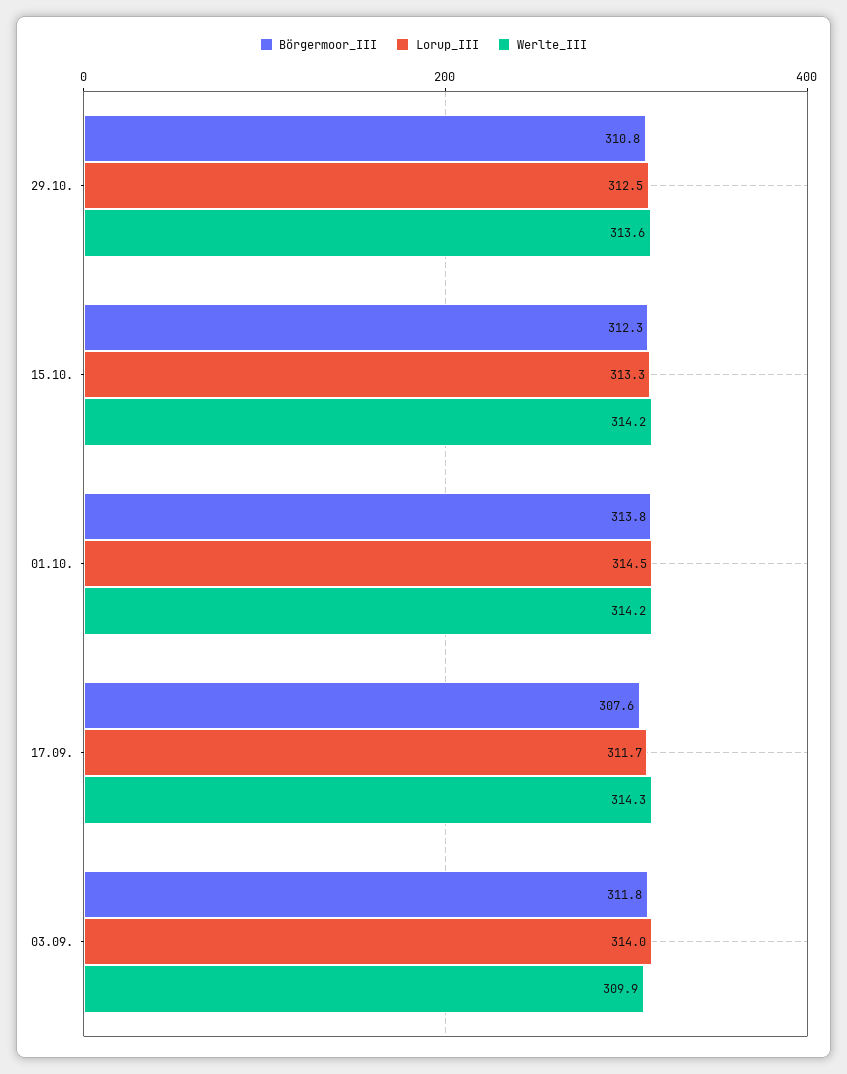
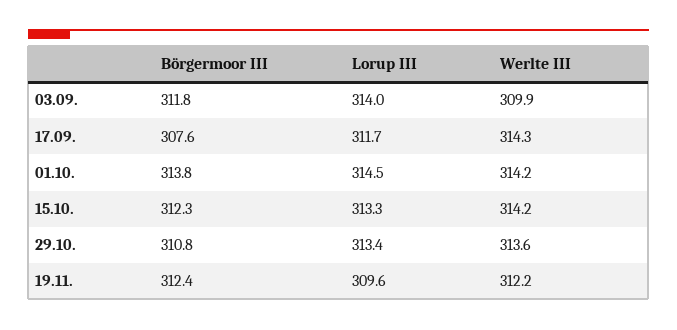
Lorup_III, 29.10.: 312.5 -> 313.4
Börgermoor_III, 19.11.: none -> 312.4
Lorup_III, 19.11.: none -> 309.6
Werlte_III, 19.11.: none -> 312.2

